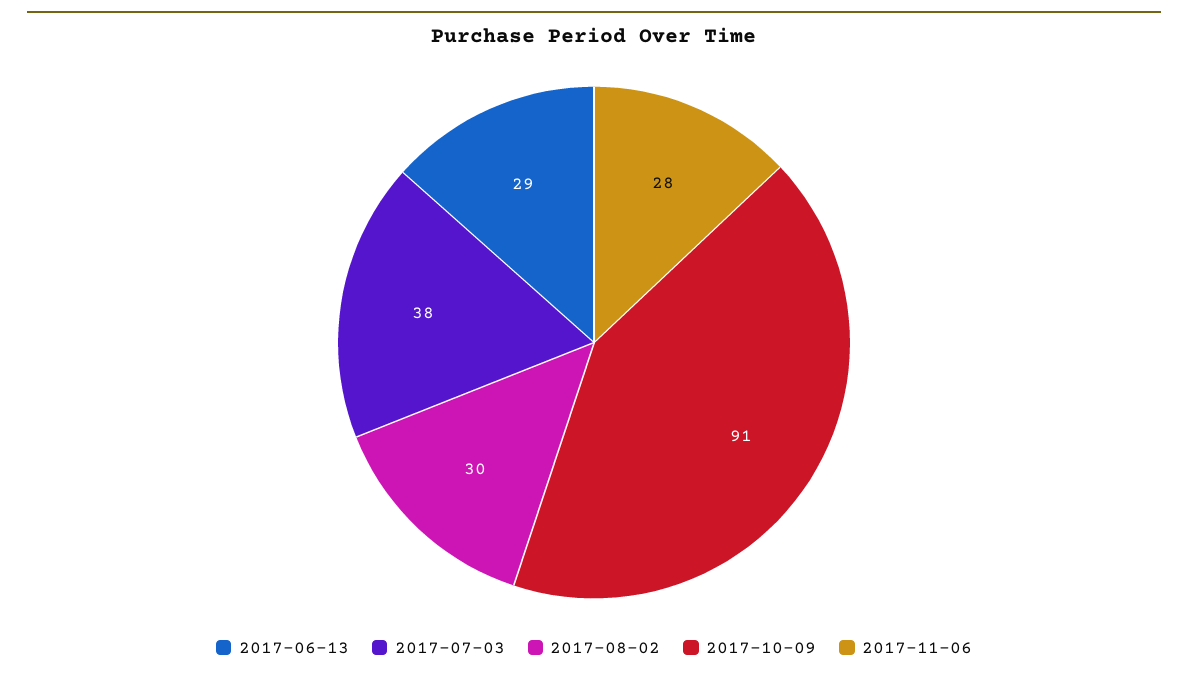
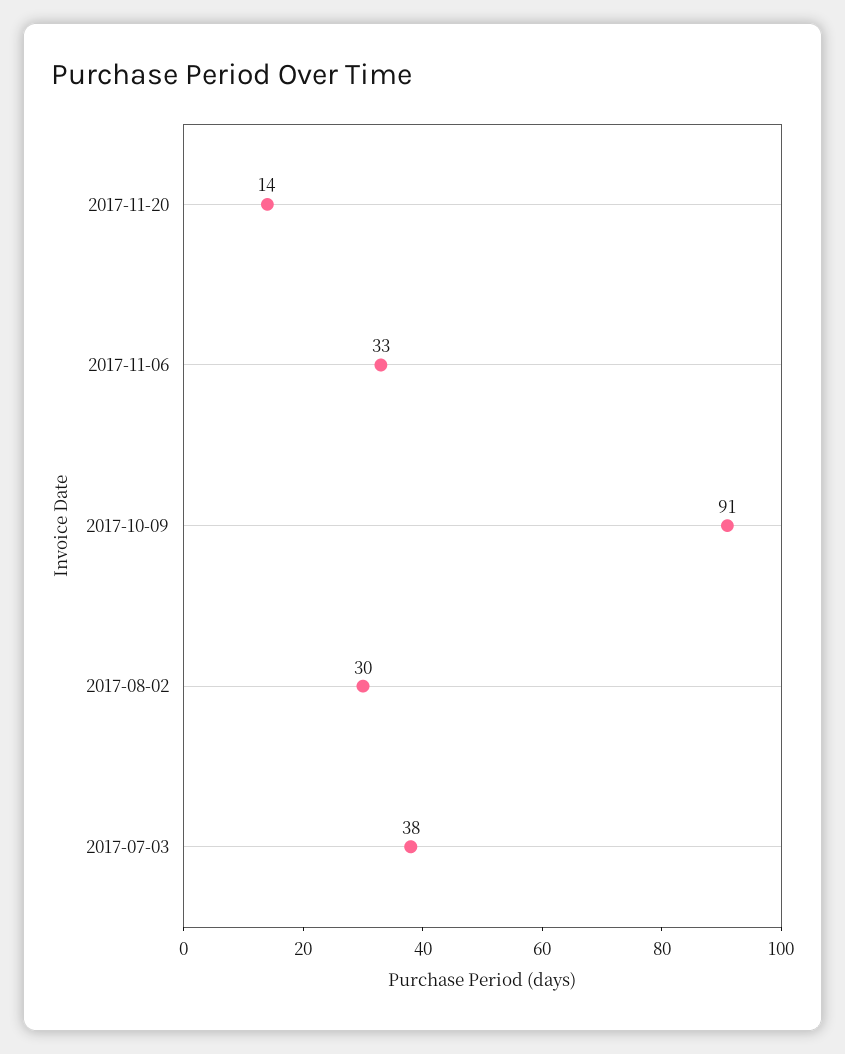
2017-06-13: 29 -> none
2017-11-06: 28 -> 33
2017-11-20: none -> 14

